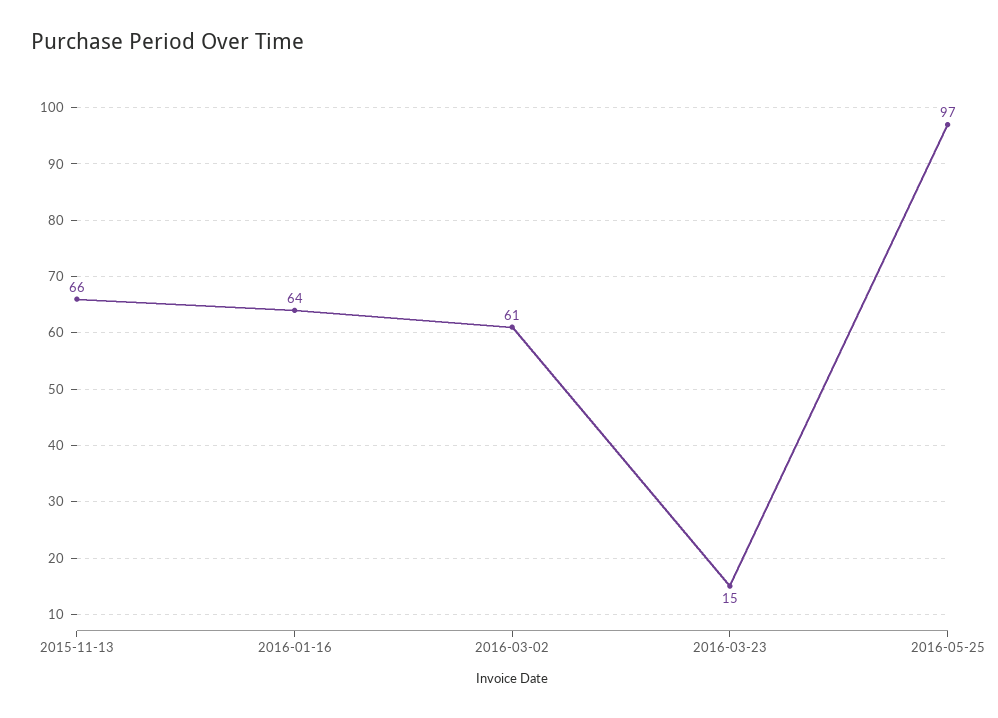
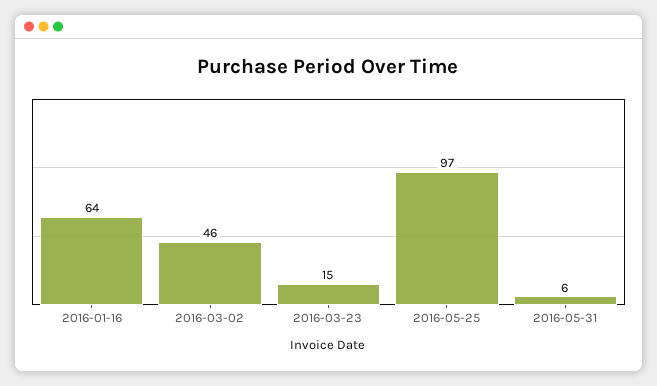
2015-11-13: 66 -> none
2016-03-02: 61 -> 46
2016-05-31: none -> 6

